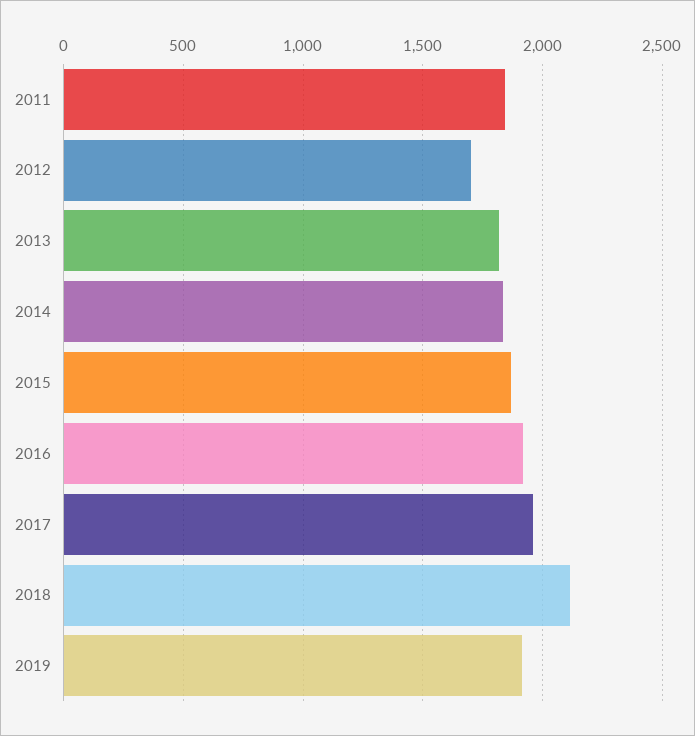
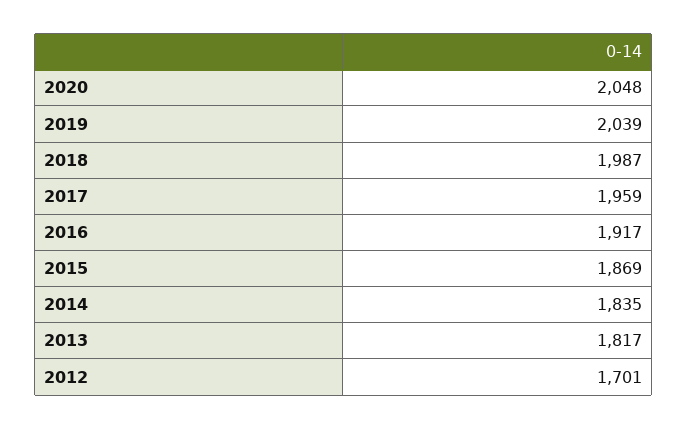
2011: 1850 -> none
2018: 2100 -> 1987
2019: 1900 -> 2039
2020: none -> 2048

